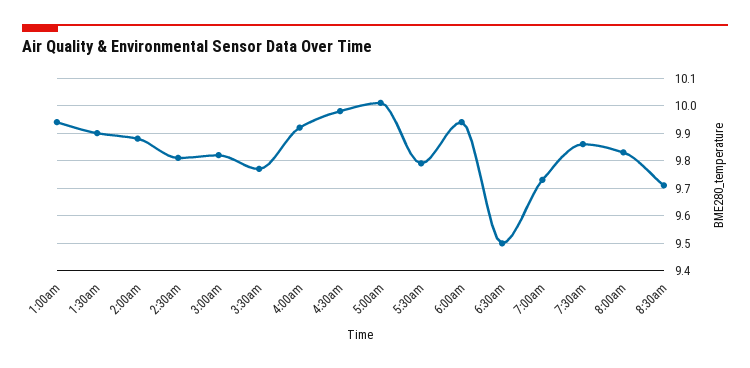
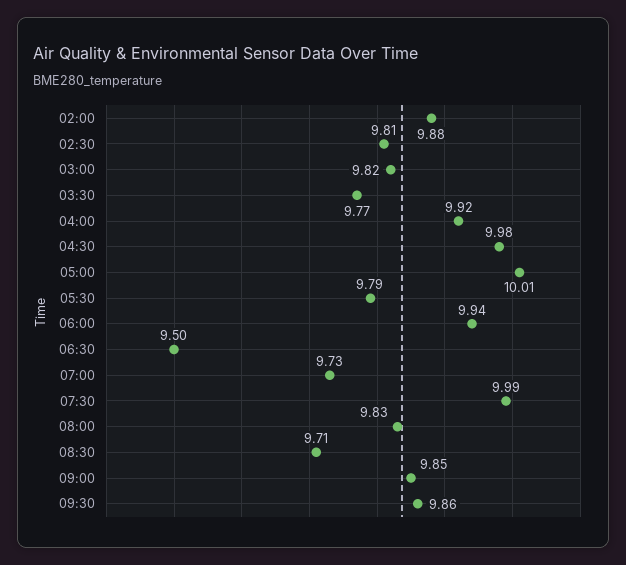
1:00am: 9.95 -> none
1:30am: 9.9 -> none
7:30am: 9.85 -> 9.99
09:00: none -> 9.85
09:30: none -> 9.86

